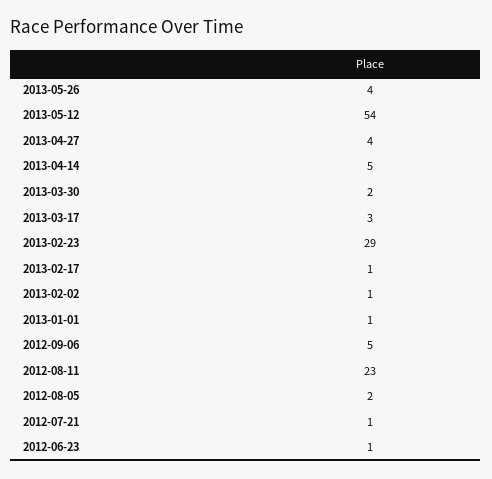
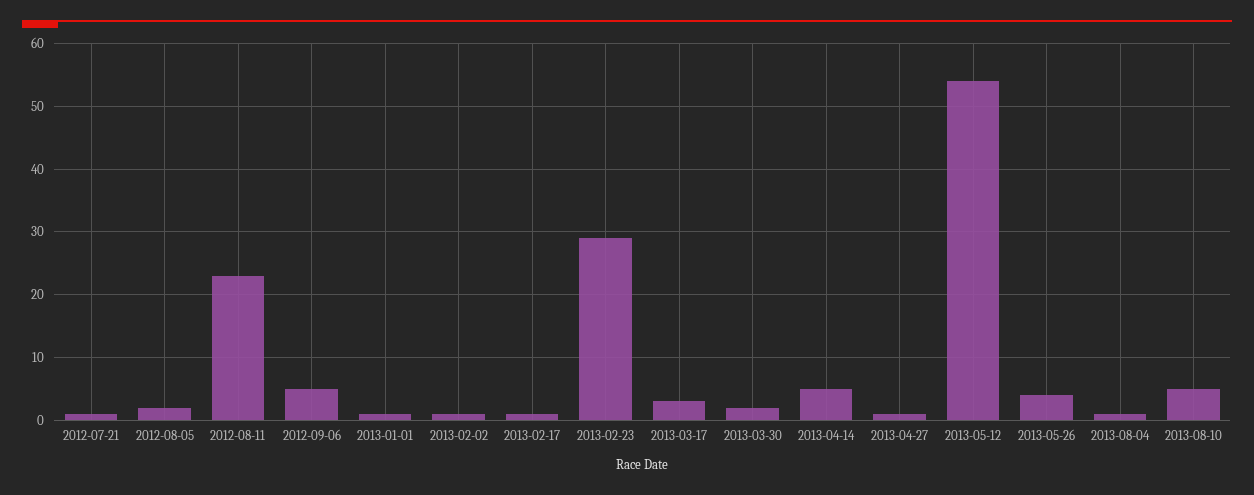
2013-04-27: 4 -> 1
2012-06-23: 1 -> none
2013-08-04: none -> 1
2013-08-10: none -> 5

